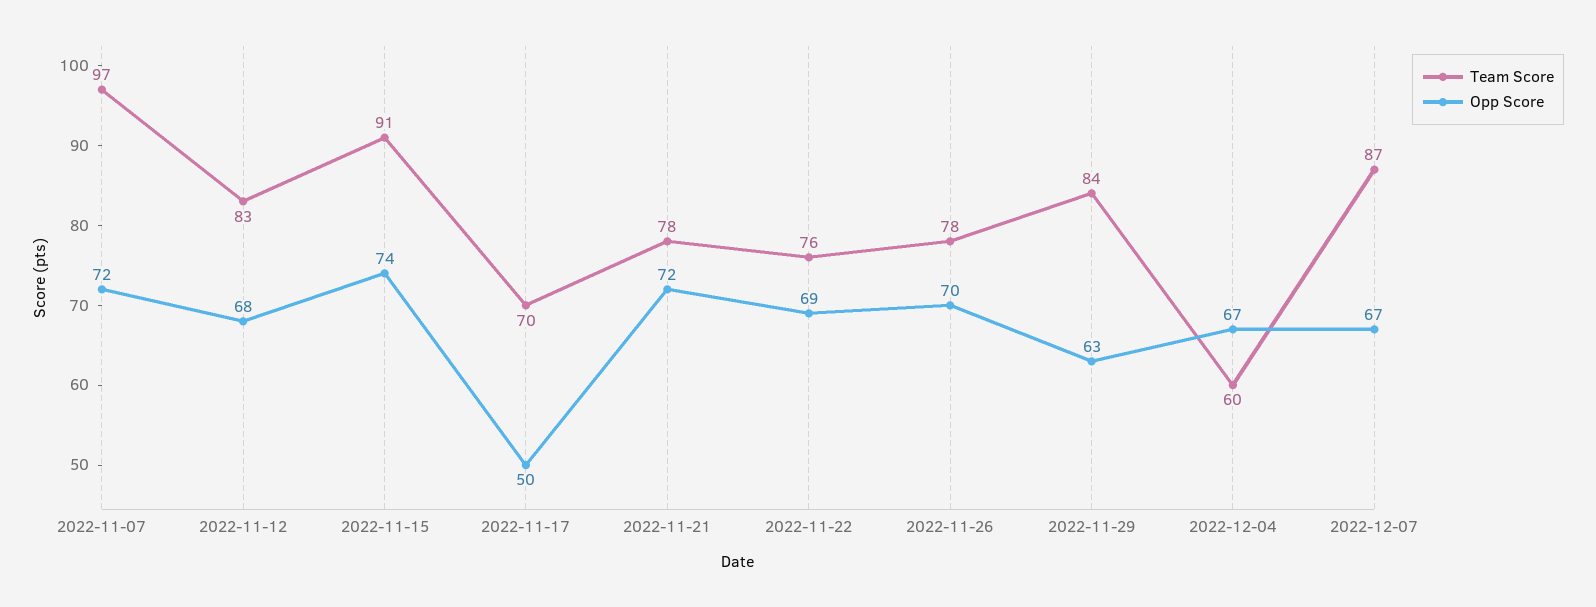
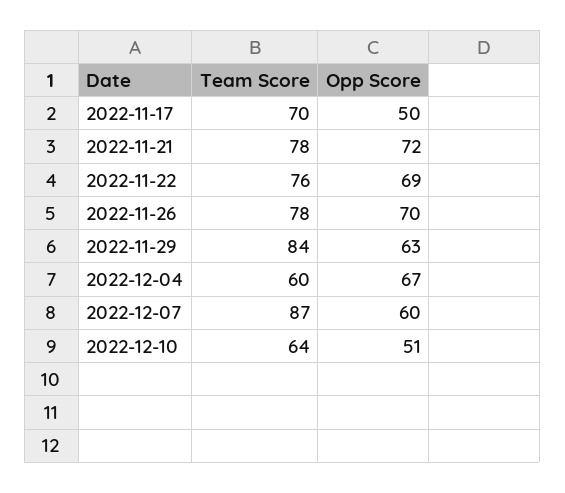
Team Score, 2022-11-07: 97 -> none
Opp Score, 2022-11-07: 72 -> none
Team Score, 2022-11-12: 83 -> none
Opp Score, 2022-11-12: 68 -> none
Team Score, 2022-11-15: 91 -> none
Opp Score, 2022-11-15: 74 -> none
Opp Score, 2022-12-07: 67 -> 60
Team Score, 2022-12-10: none -> 64
Opp Score, 2022-12-10: none -> 51

